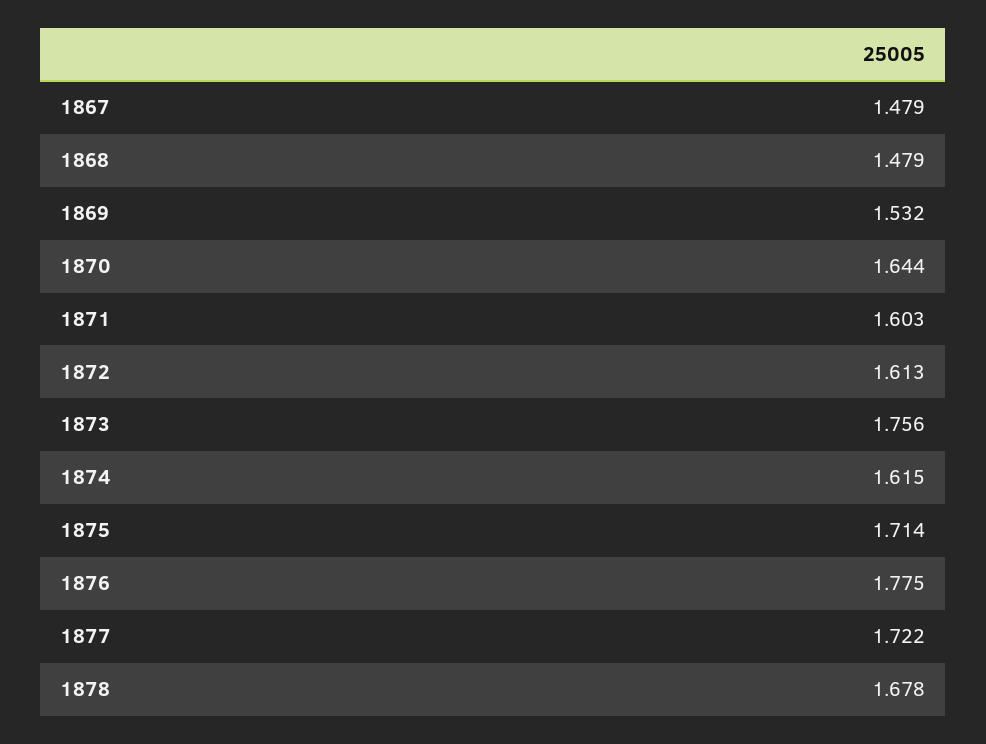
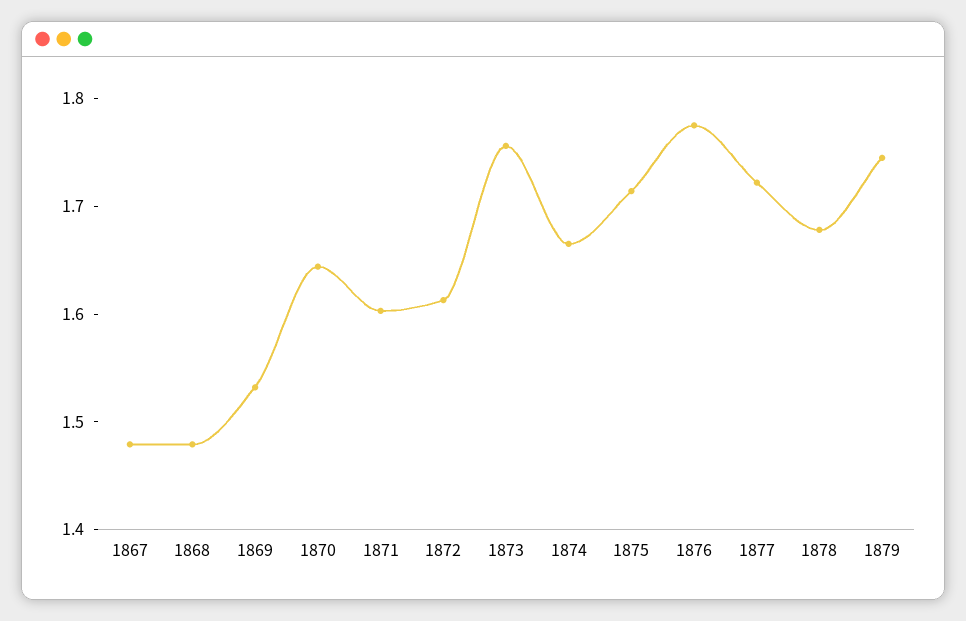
1874: 1.615 -> 1.66
1879: none -> 1.74

